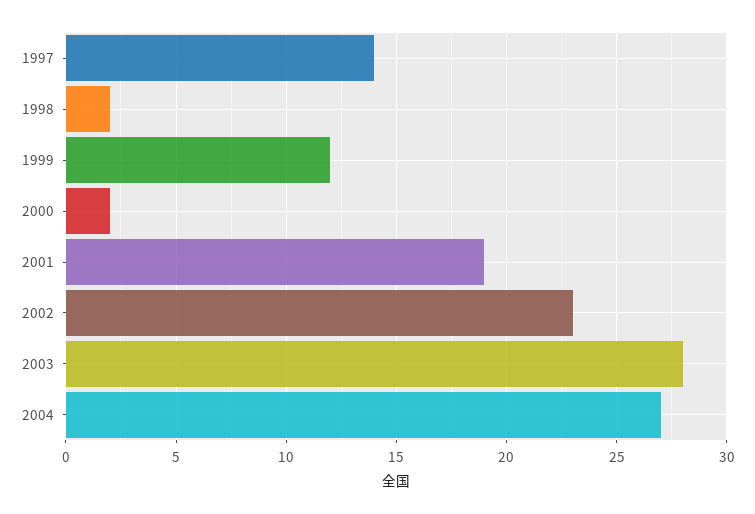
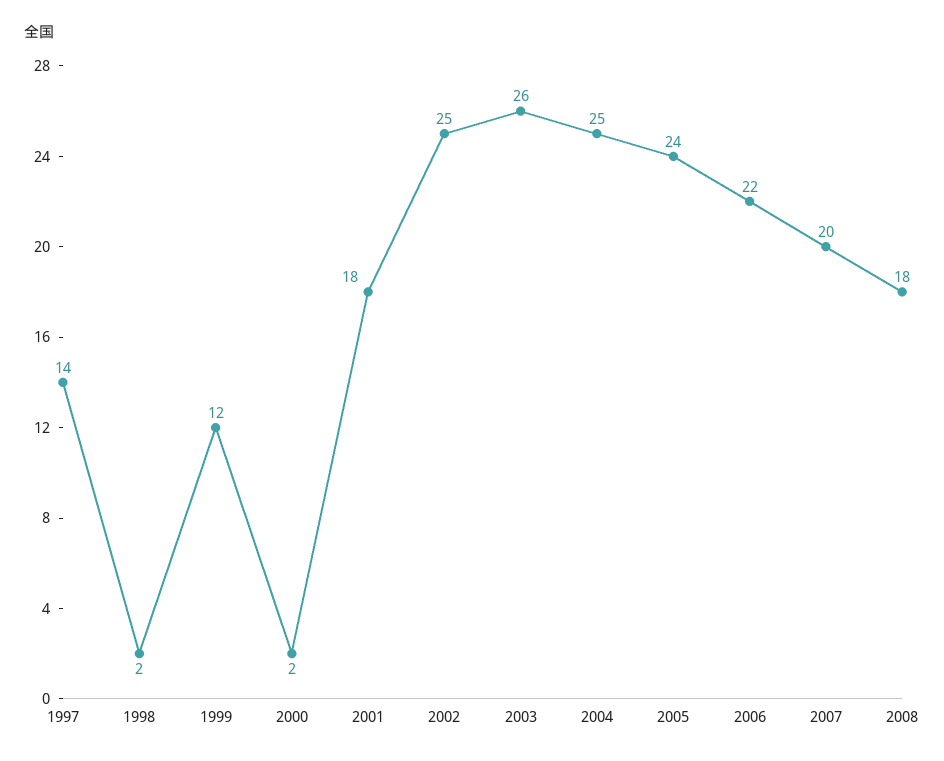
2001: 19 -> 18
2002: 23 -> 25
2003: 28 -> 26
2004: 27 -> 25
2005: none -> 24
2006: none -> 22
2007: none -> 20
2008: none -> 18

